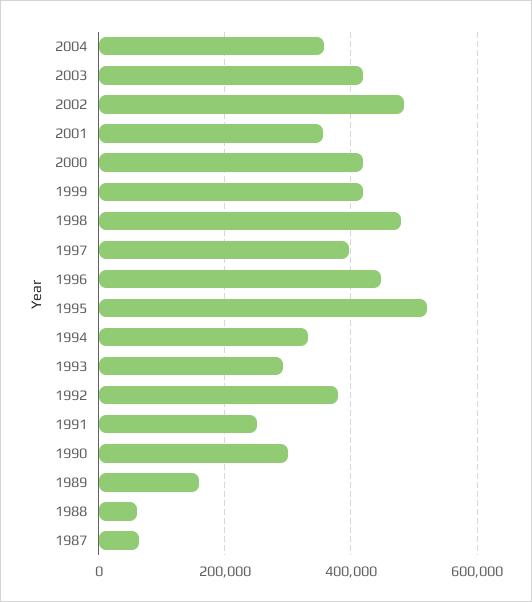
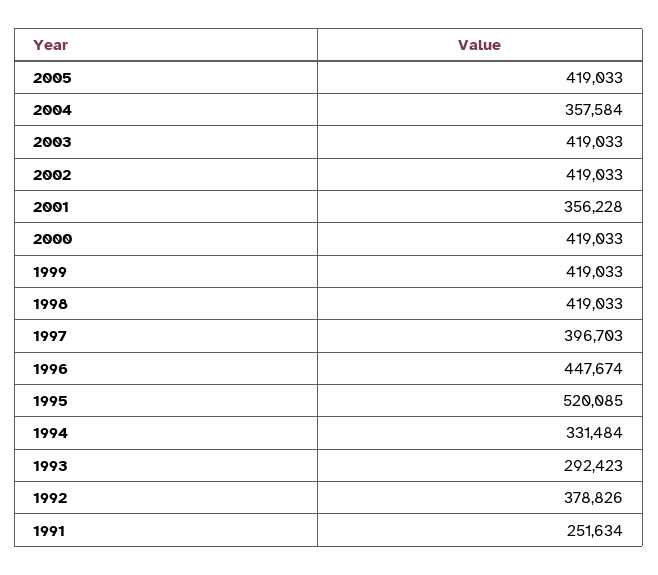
2002: 480000 -> 419033
1998: 480000 -> 419033
1990: 300000 -> none
1989: 160000 -> none
1988: 60000 -> none
1987: 60000 -> none
2005: none -> 419033

